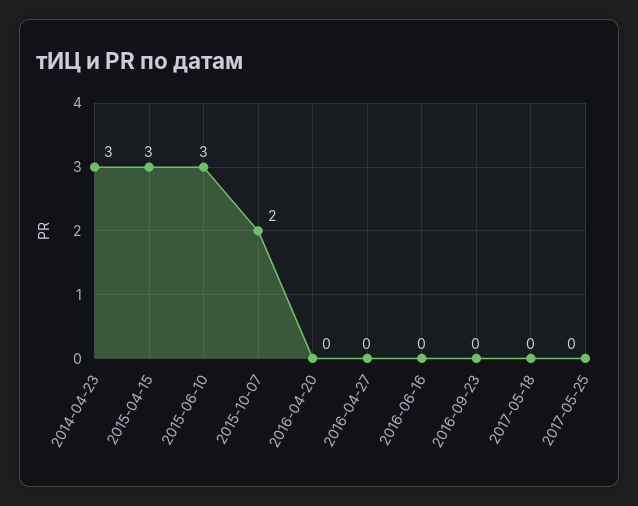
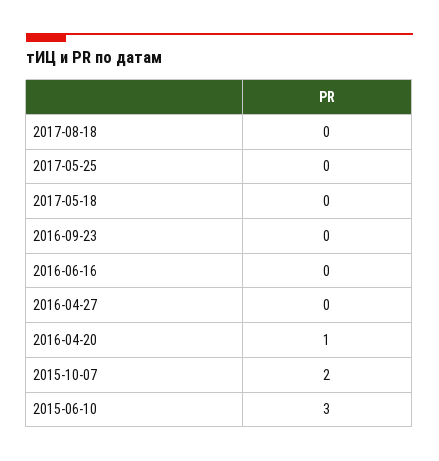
2014-04-23: 3 -> none
2015-04-15: 3 -> none
2016-04-20: 0 -> 1
2017-08-18: none -> 0

